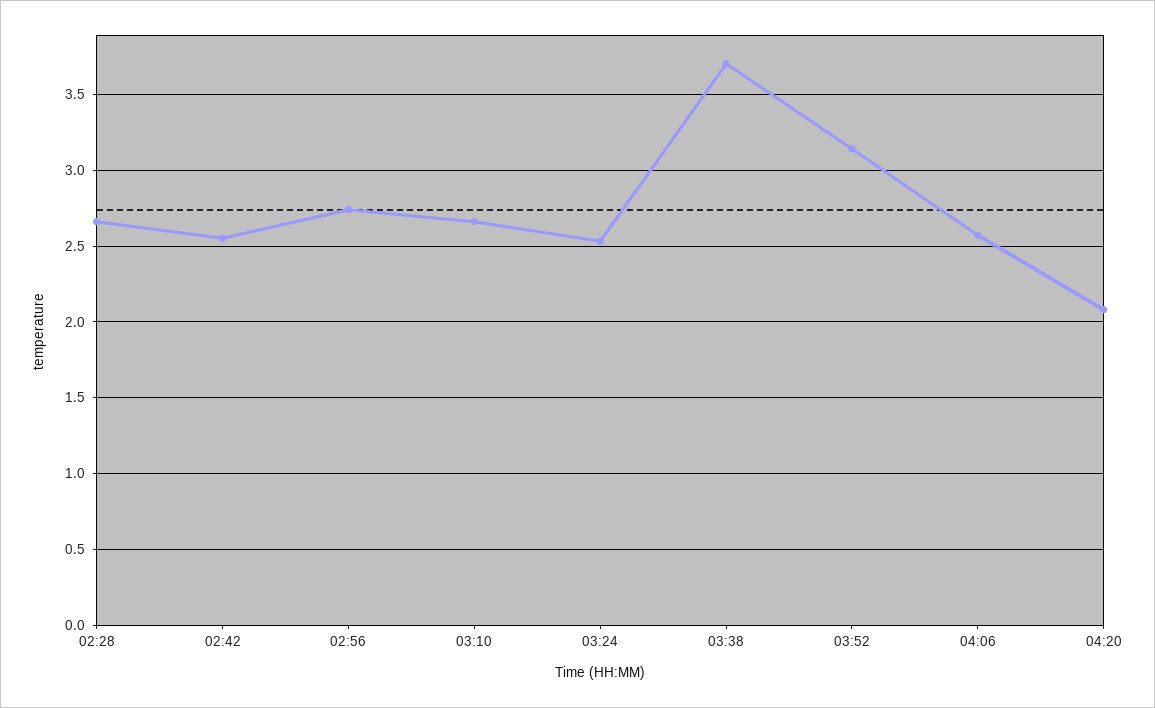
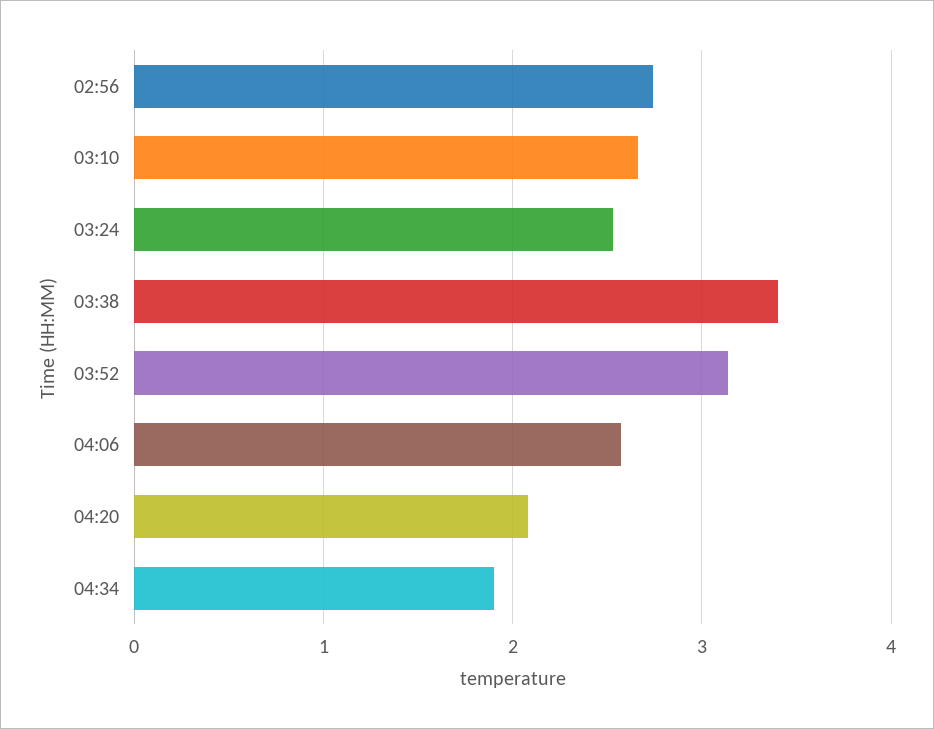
02:28: 2.65 -> none
02:42: 2.55 -> none
03:38: 3.7 -> 3.4
04:34: none -> 1.9

